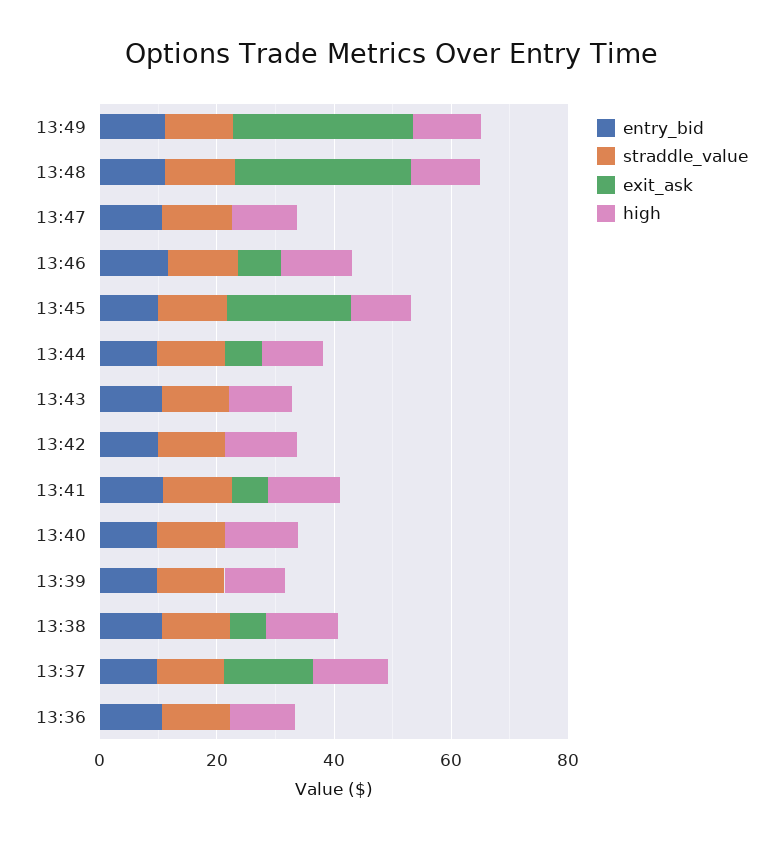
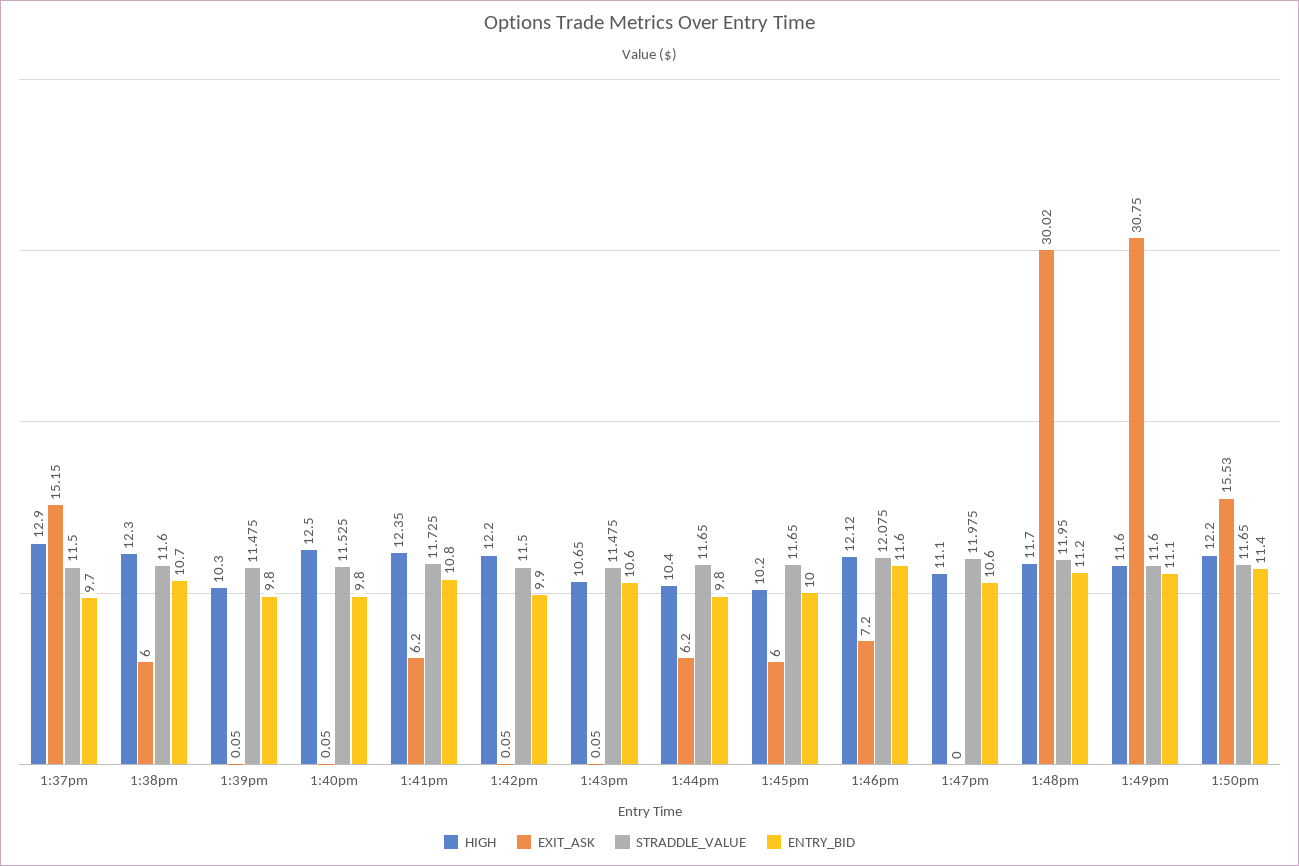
exit_ask, 13:45: 20 -> 6
entry_bid, 13:36: 10 -> none
straddle_value, 13:36: 10 -> none
exit_ask, 13:36: 0 -> none
high, 13:36: 10 -> none
high, 1:50pm: none -> 12.2
exit_ask, 1:50pm: none -> 15.53
straddle_value, 1:50pm: none -> 11.65
entry_bid, 1:50pm: none -> 11.4

